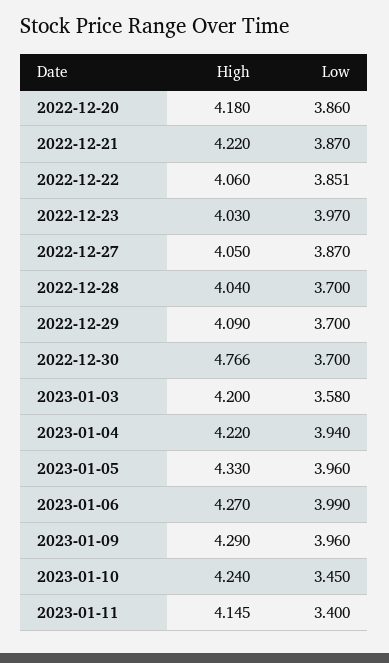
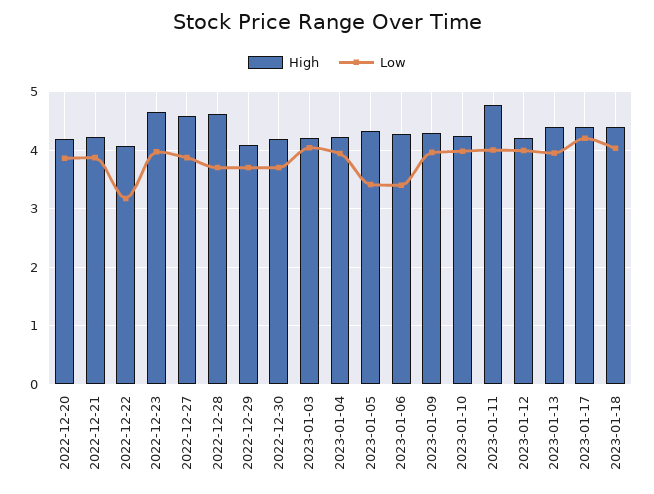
Low, 2022-12-22: 3.851 -> 3.2
High, 2022-12-23: 4.03 -> 4.6
High, 2022-12-27: 4.05 -> 4.6
High, 2022-12-28: 4.04 -> 4.6
High, 2022-12-30: 4.766 -> 4.2
Low, 2023-01-03: 3.58 -> 4
Low, 2023-01-05: 3.96 -> 3.4
Low, 2023-01-06: 3.99 -> 3.4
Low, 2023-01-10: 3.45 -> 4
High, 2023-01-11: 4.145 -> 4.8
Low, 2023-01-11: 3.4 -> 4
High, 2023-01-12: none -> 4.2
Low, 2023-01-12: none -> 4
High, 2023-01-13: none -> 4.4
Low, 2023-01-13: none -> 4
High, 2023-01-17: none -> 4.4
Low, 2023-01-17: none -> 4.2
High, 2023-01-18: none -> 4.4
Low, 2023-01-18: none -> 4

